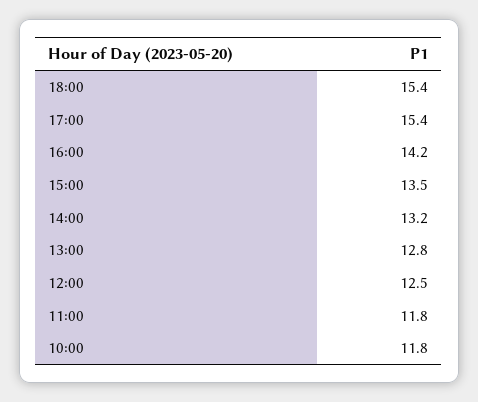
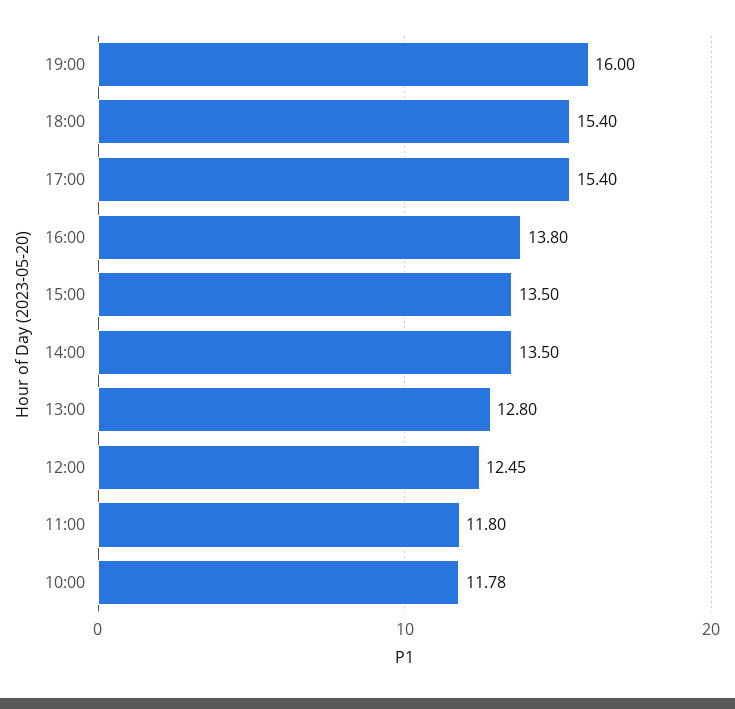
16:00: 14.2 -> 13.8
14:00: 13.2 -> 13.5
19:00: none -> 16

